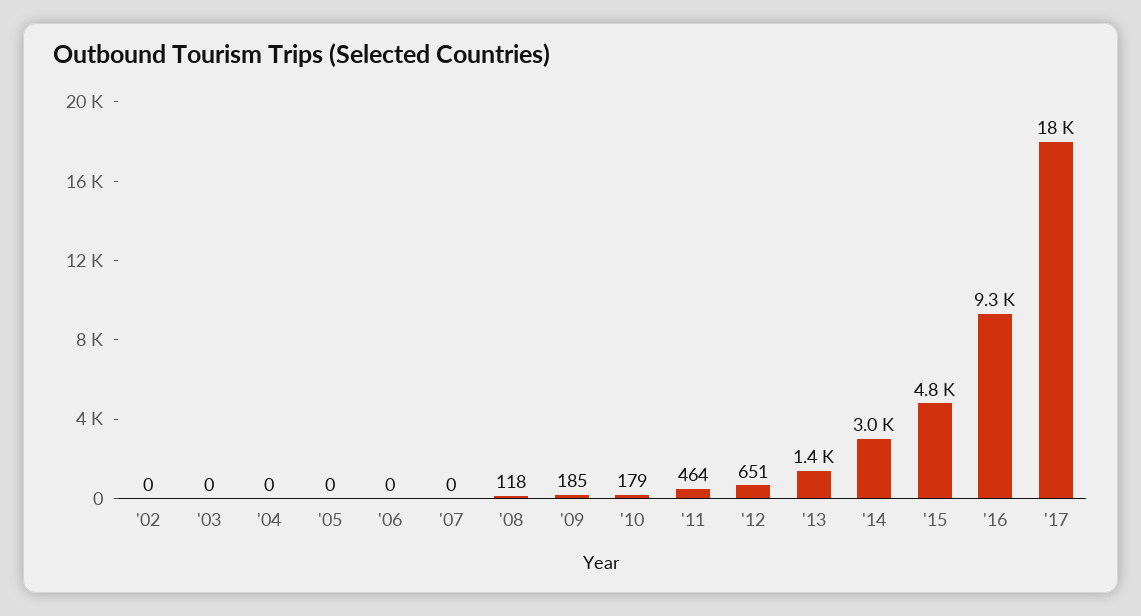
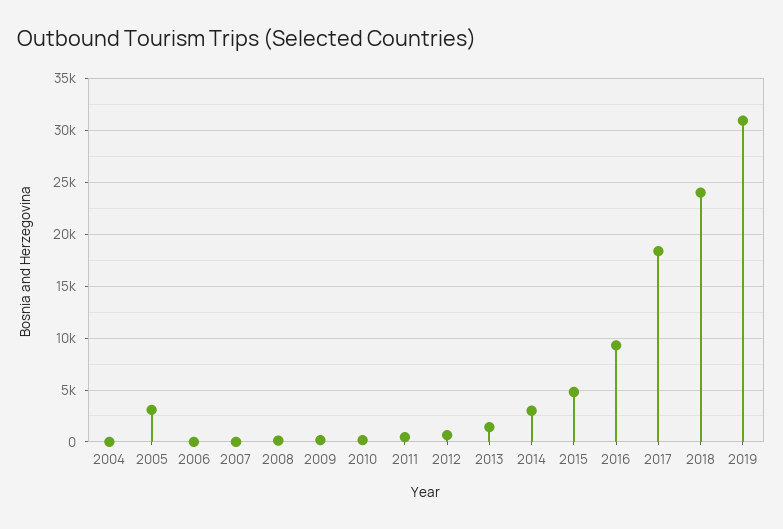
'02: 0 -> none
'03: 0 -> none
'05: 0 -> 3000
2018: none -> 24000
2019: none -> 31000

